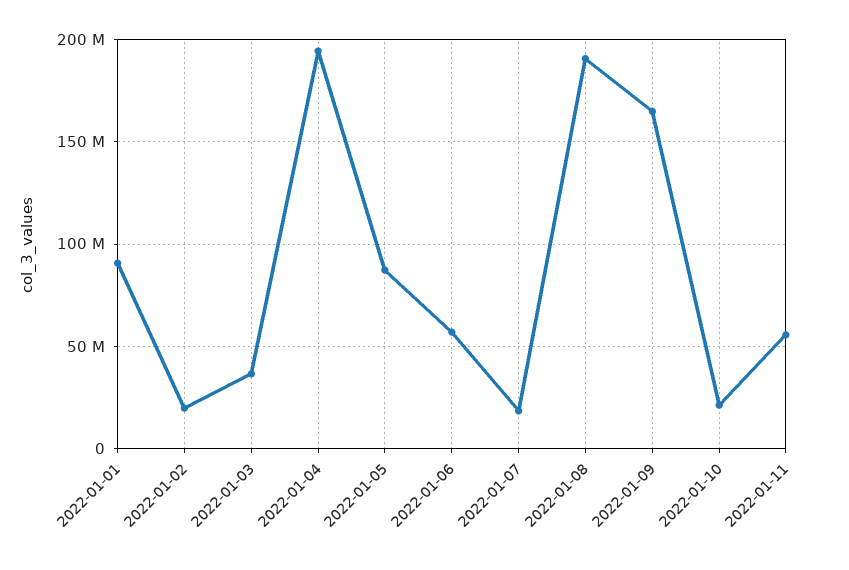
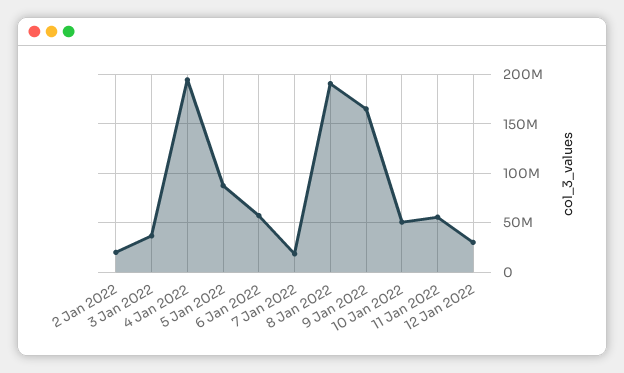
2022-01-01: 90000000 -> none
2022-01-10: 20000000 -> 50000000
12 Jan 2022: none -> 30000000

